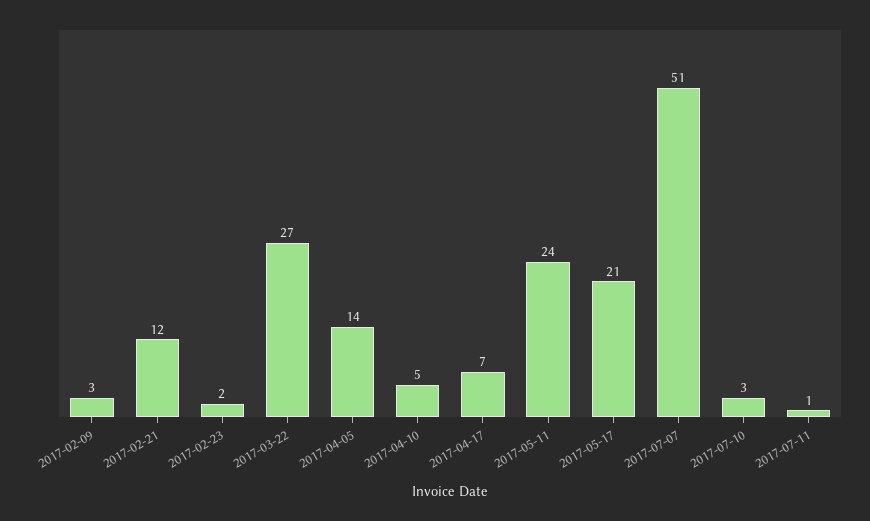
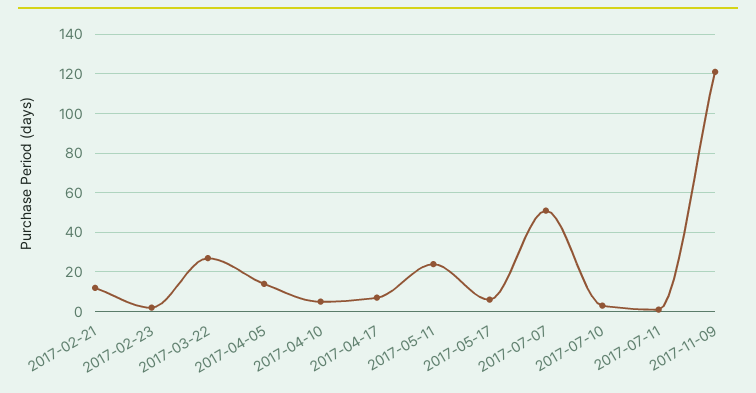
2017-02-09: 3 -> none
2017-05-17: 21 -> 5
2017-11-09: none -> 120

